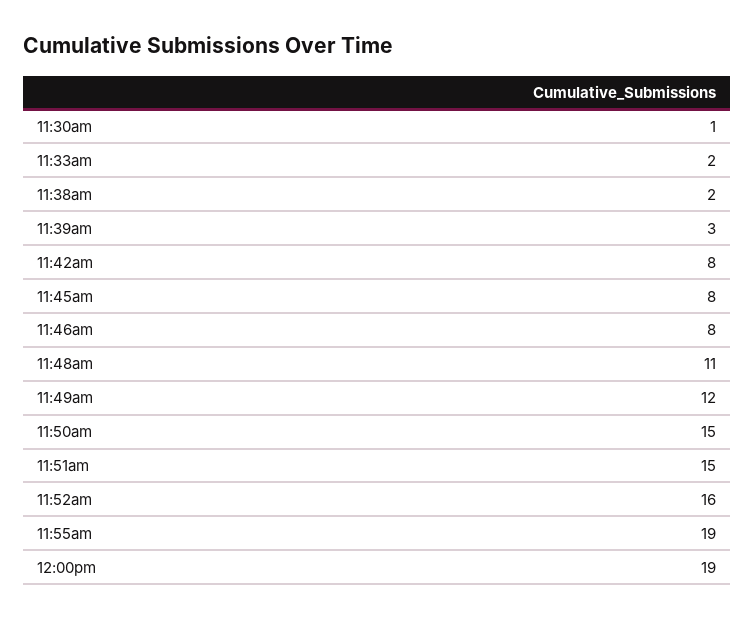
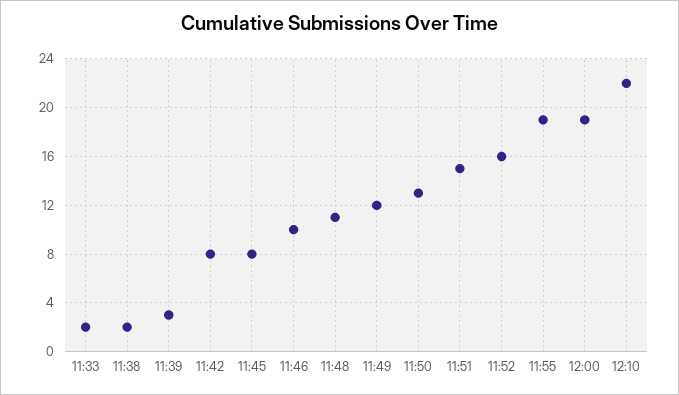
11:30am: 1 -> none
11:46am: 8 -> 10
11:50am: 15 -> 13
12:10: none -> 22

